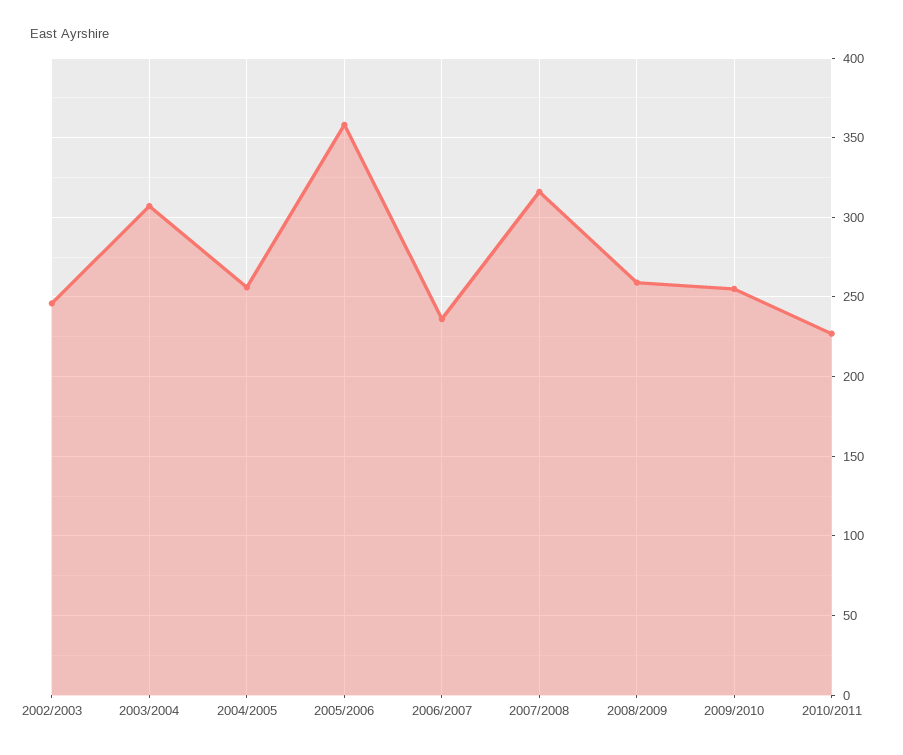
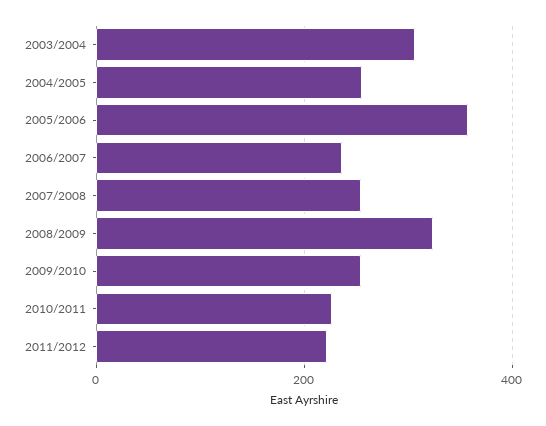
2002/2003: 245 -> none
2007/2008: 315 -> 260
2008/2009: 260 -> 320
2011/2012: none -> 220

